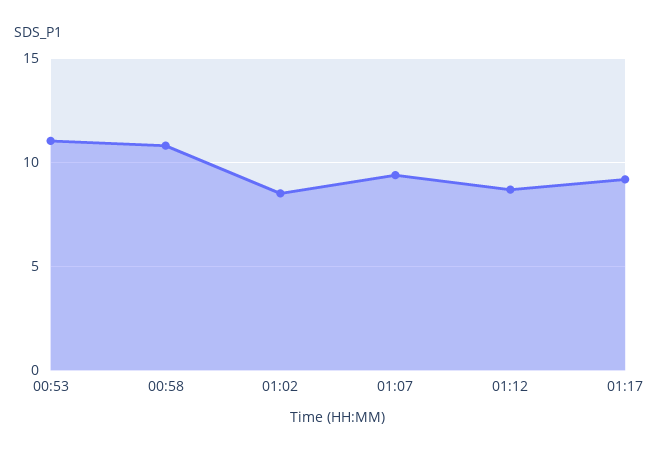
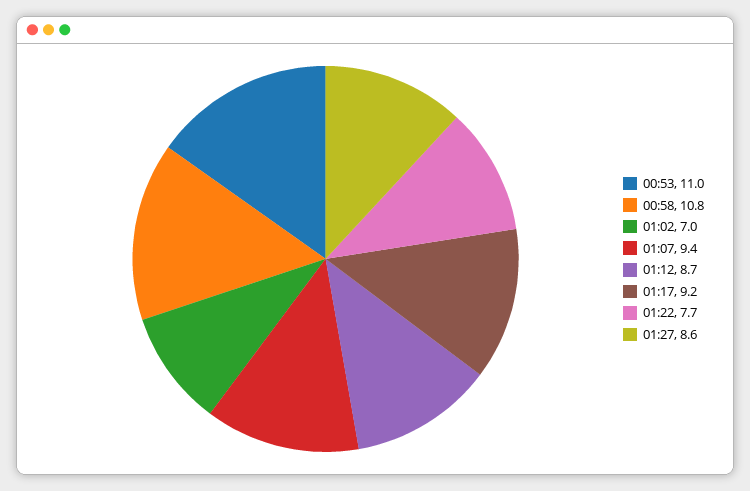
01:02: 8.5 -> 7
01:22: none -> 7.7
01:27: none -> 8.6

